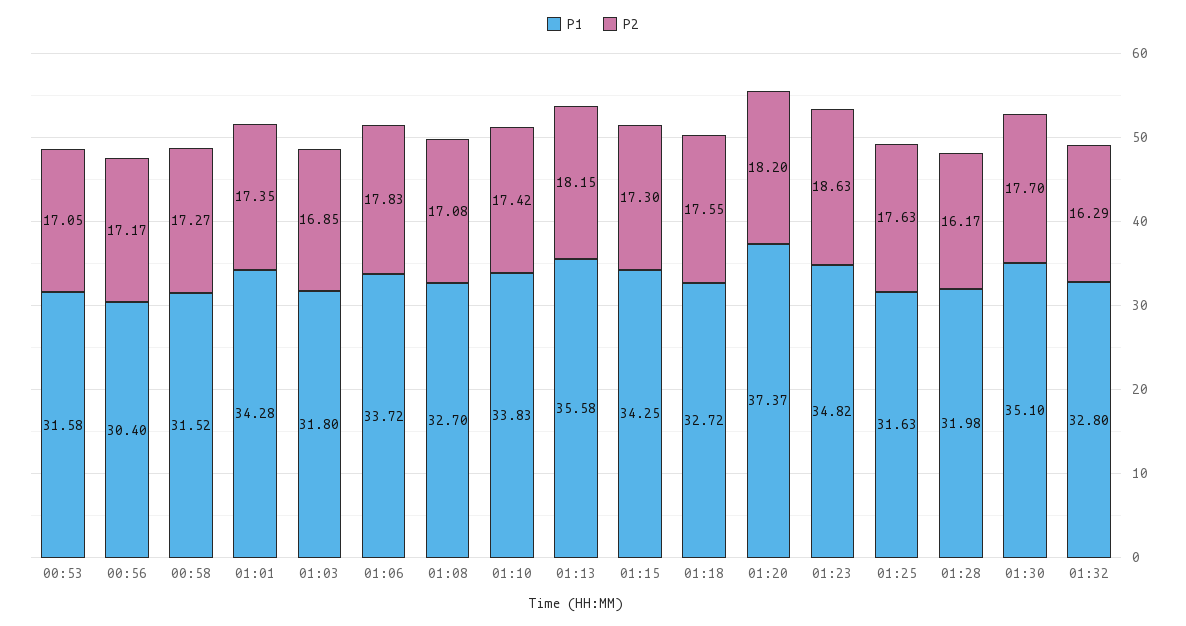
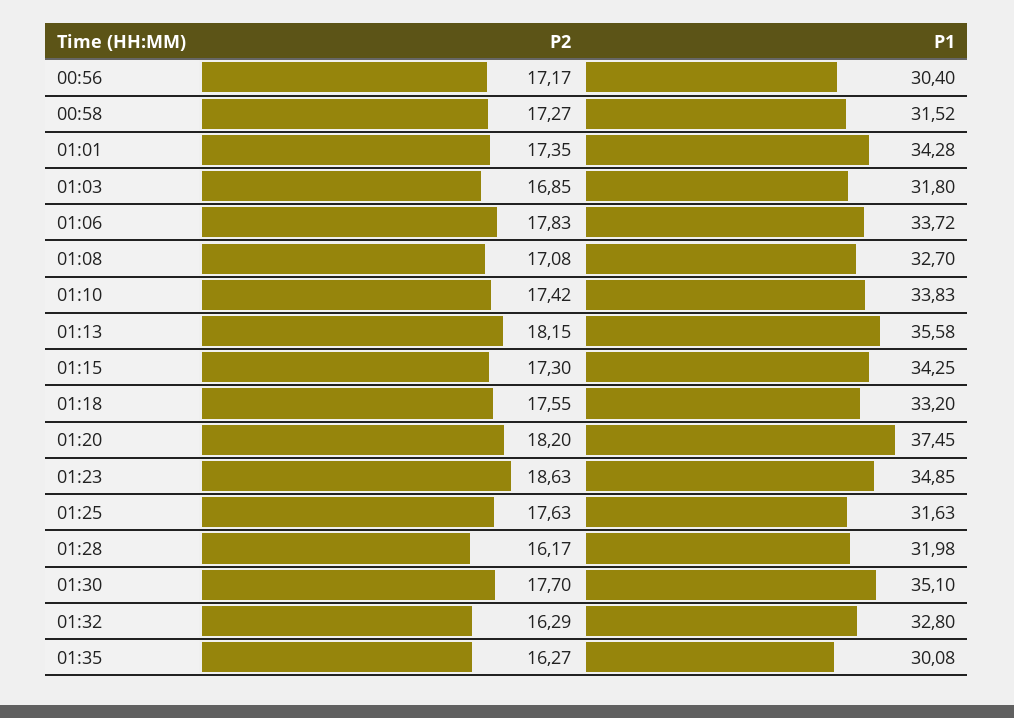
P1, 00:53: 31.58 -> none
P2, 00:53: 17.05 -> none
P1, 01:18: 32.72 -> 33.2
P1, 01:20: 37.37 -> 37.45
P1, 01:23: 34.82 -> 34.85
P2, 01:35: none -> 16.27
P1, 01:35: none -> 30.08

